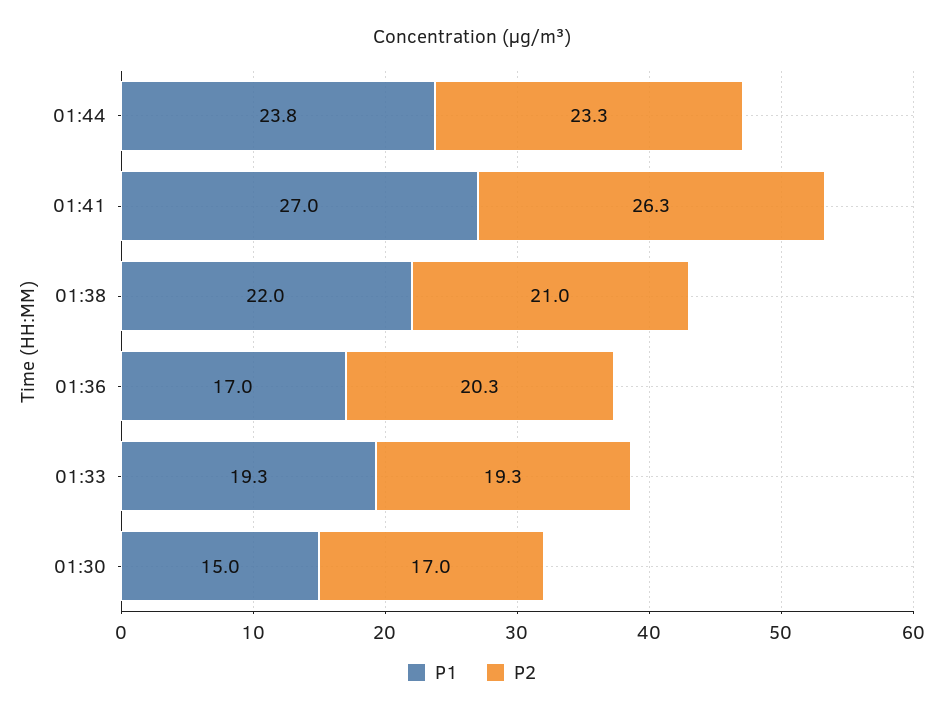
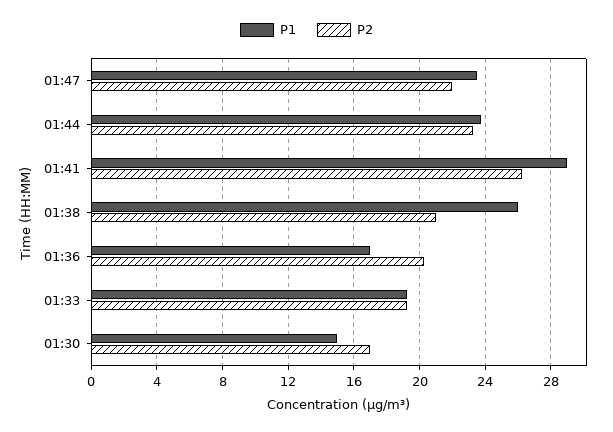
P1, 01:41: 27 -> 29
P1, 01:38: 22 -> 26
P1, 01:47: none -> 23.5
P2, 01:47: none -> 22

